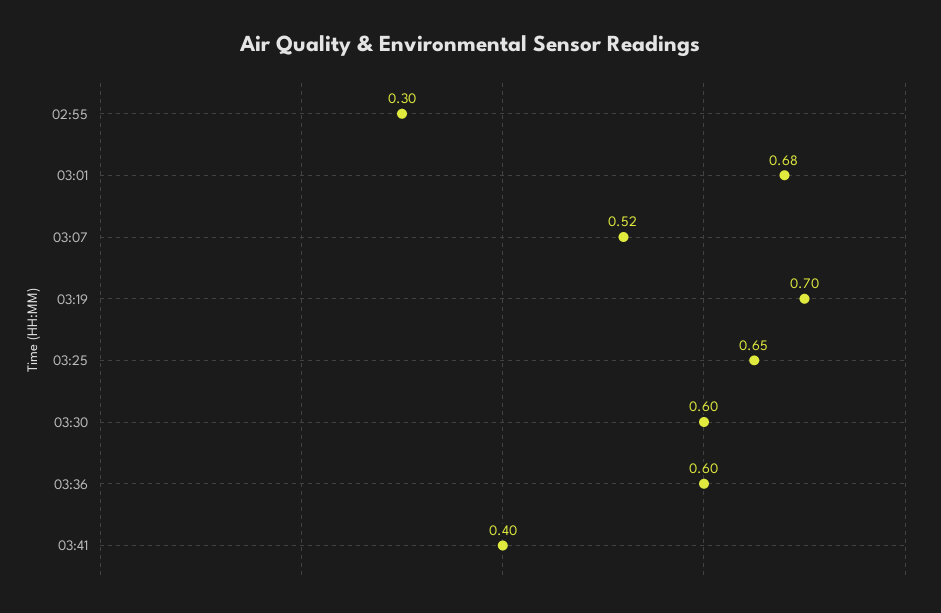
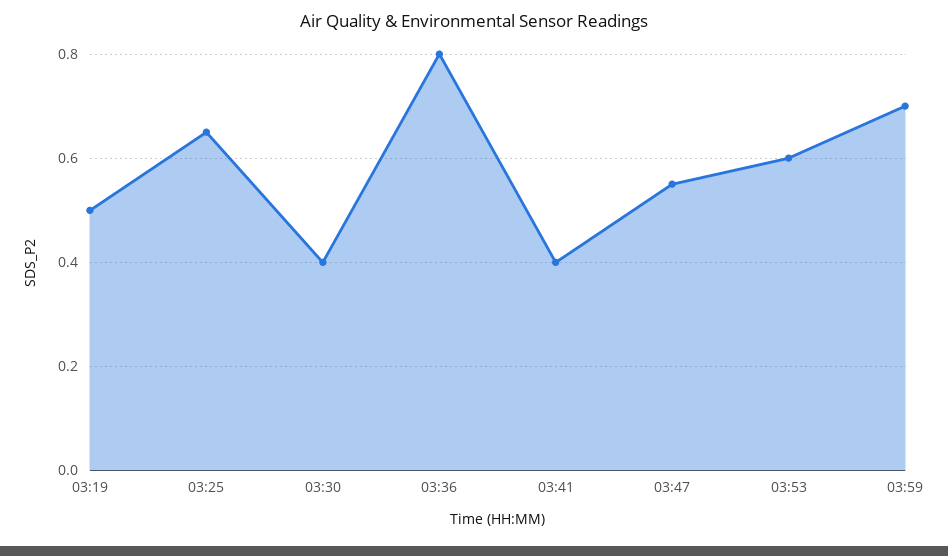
02:55: 0.3 -> none
03:01: 0.68 -> none
03:07: 0.52 -> none
03:19: 0.7 -> 0.5
03:30: 0.6 -> 0.4
03:36: 0.6 -> 0.8
03:47: none -> 0.55
03:53: none -> 0.6
03:59: none -> 0.7

